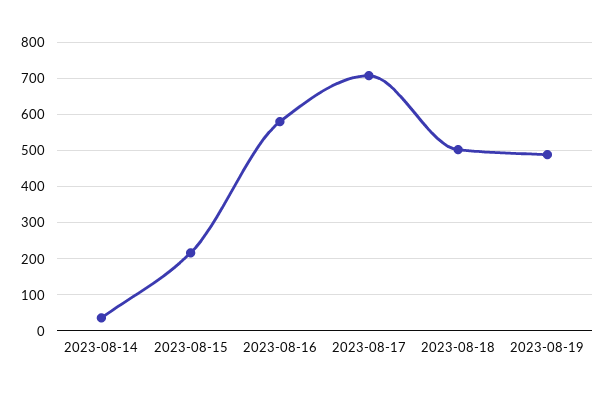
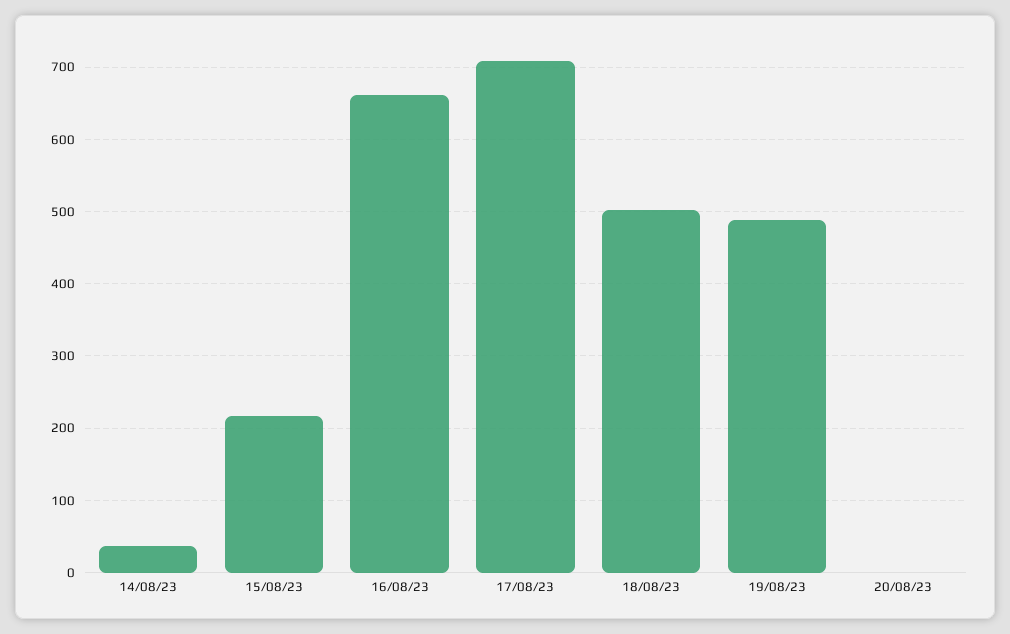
2023-08-16: 580 -> 660
20/08/23: none -> 0

